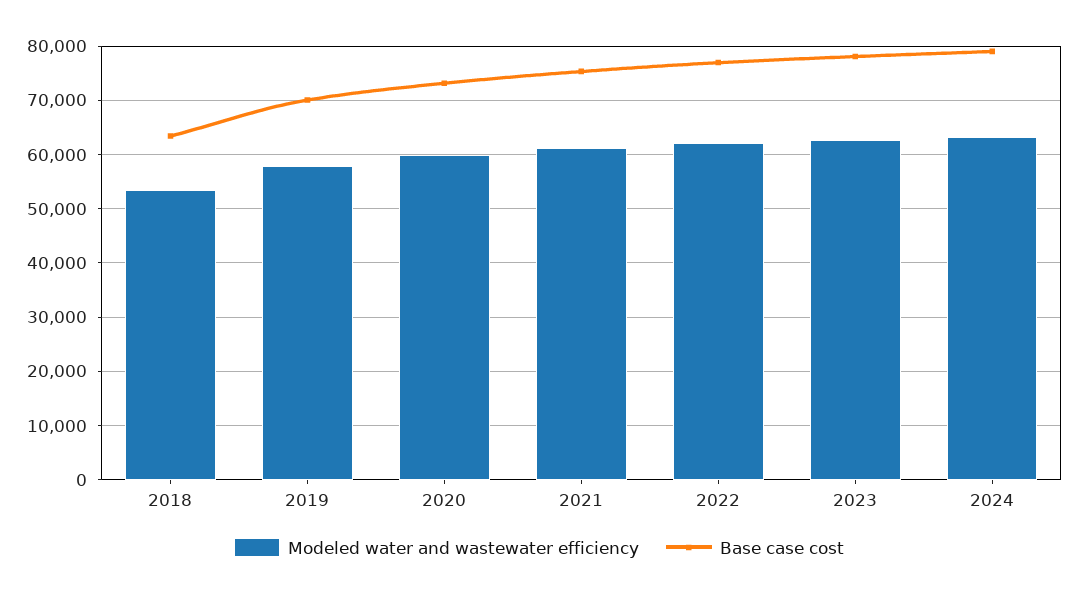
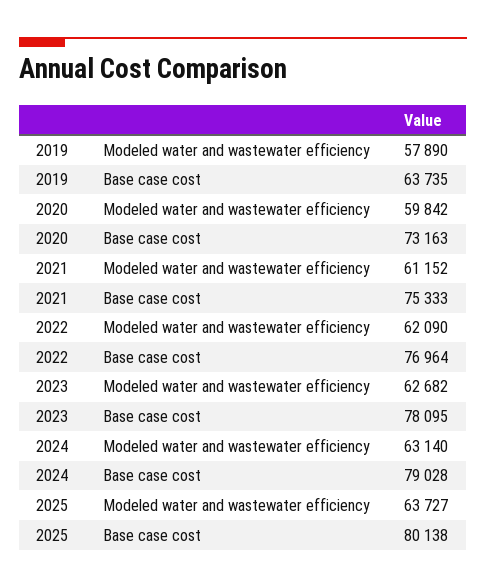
Modeled water and wastewater efficiency, 2018: 54000 -> none
Base case cost, 2018: 64000 -> none
Base case cost, 2019: 70000 -> 63735
Modeled water and wastewater efficiency, 2025: none -> 63727
Base case cost, 2025: none -> 80138

